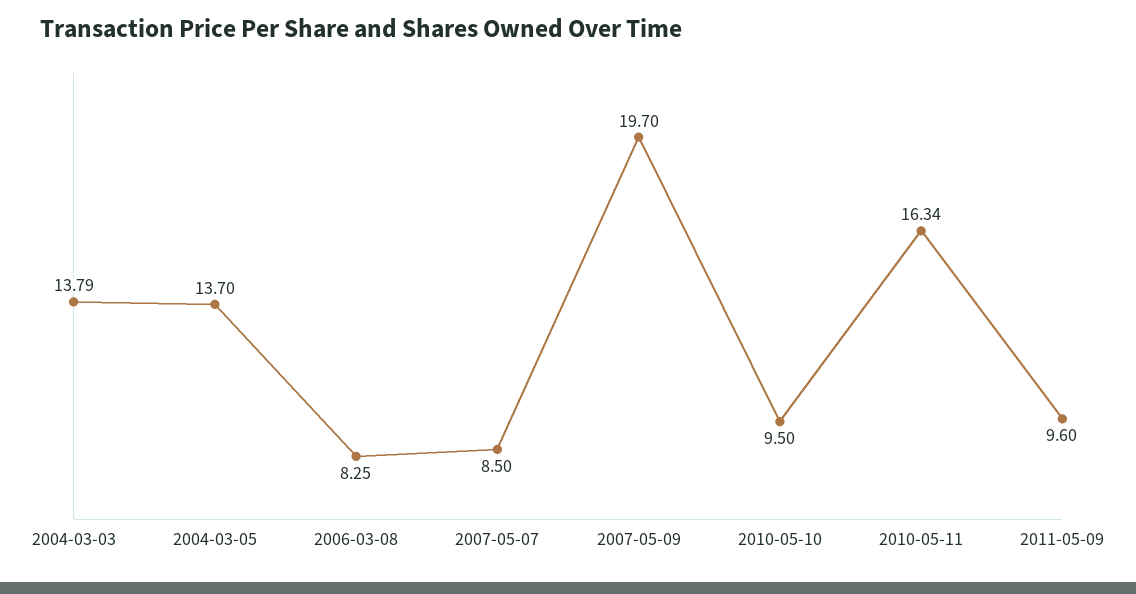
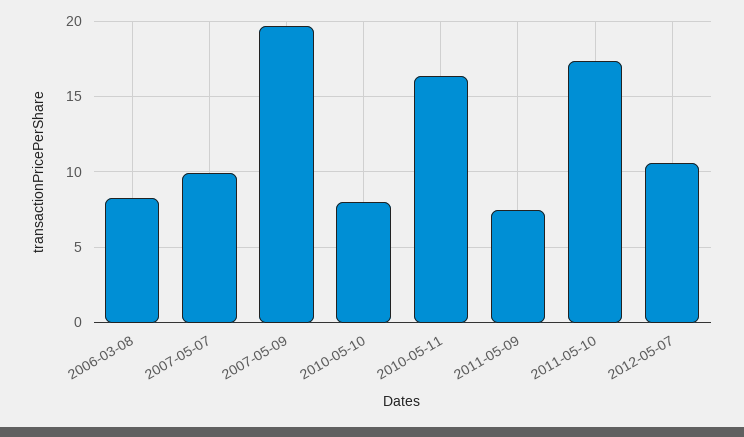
2004-03-03: 13.79 -> none
2004-03-05: 13.7 -> none
2007-05-07: 8.5 -> 10
2010-05-10: 9.5 -> 8
2011-05-09: 9.6 -> 7.5
2011-05-10: none -> 17.5
2012-05-07: none -> 10.5

